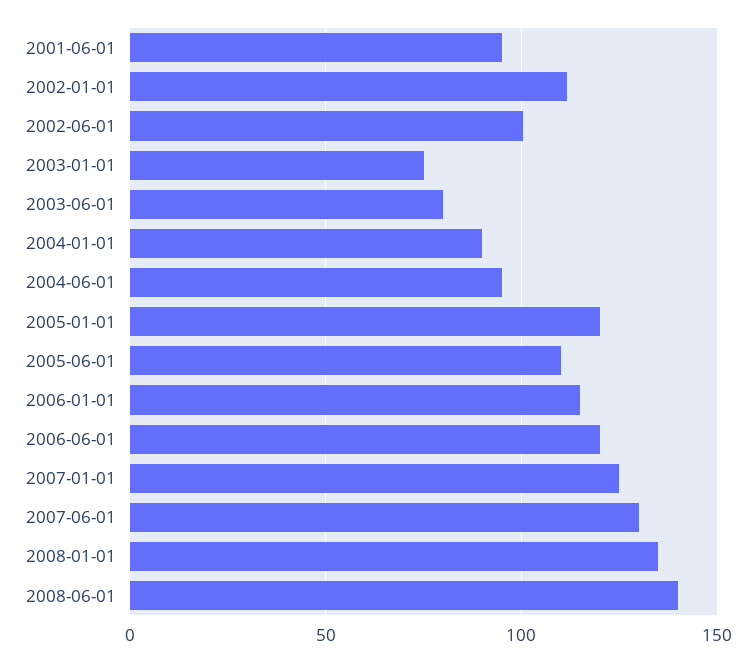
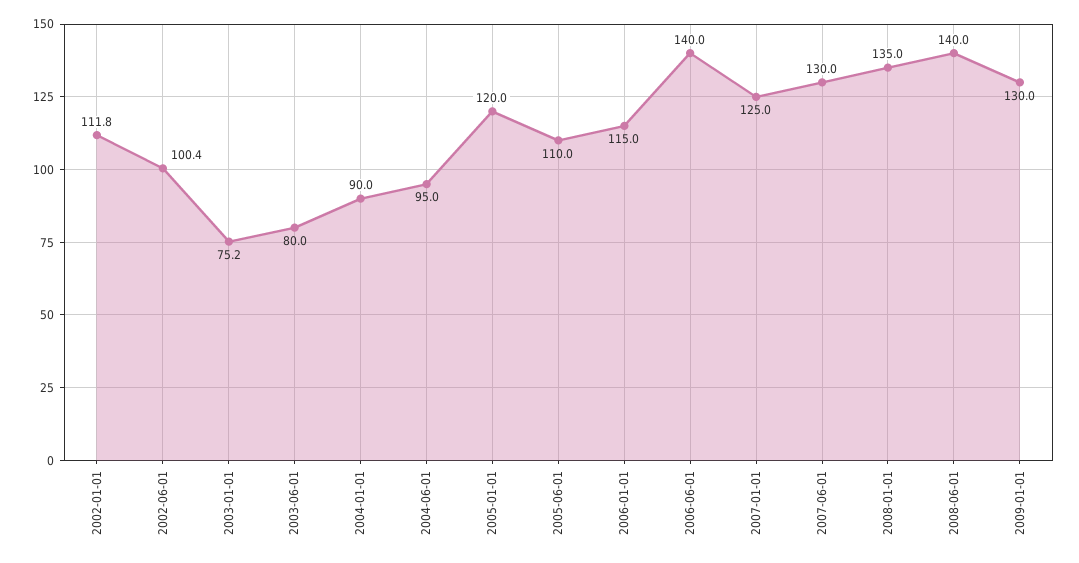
2001-06-01: 95 -> none
2006-06-01: 120 -> 140
2009-01-01: none -> 130

